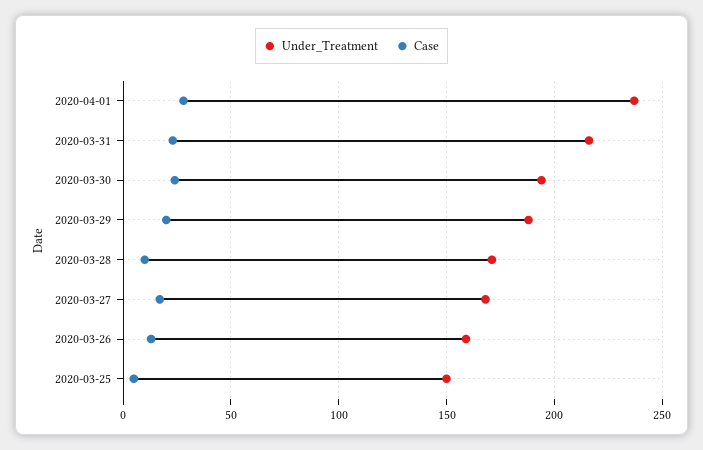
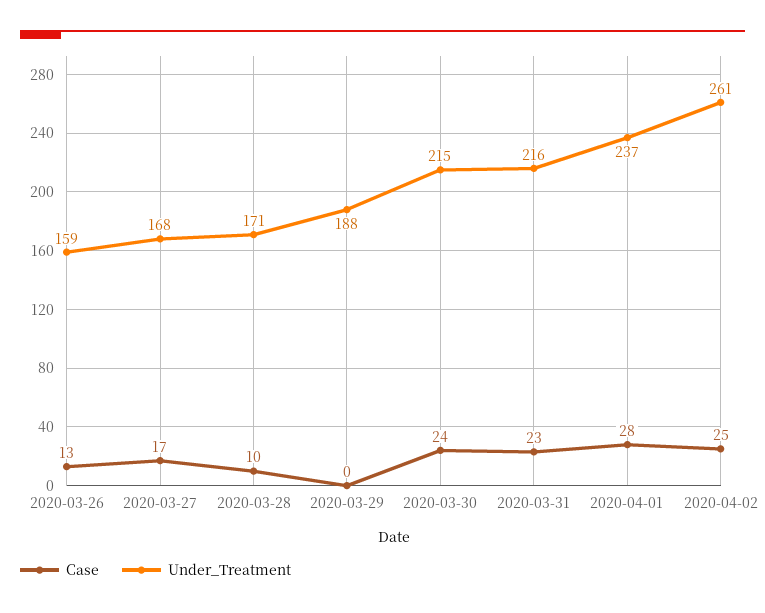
Under_Treatment, 2020-03-30: 195 -> 215
Case, 2020-03-29: 20 -> 0
Under_Treatment, 2020-03-25: 150 -> none
Case, 2020-03-25: 5 -> none
Case, 2020-04-02: none -> 25
Under_Treatment, 2020-04-02: none -> 261

